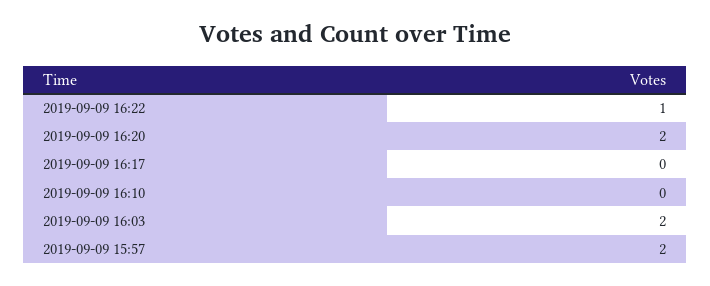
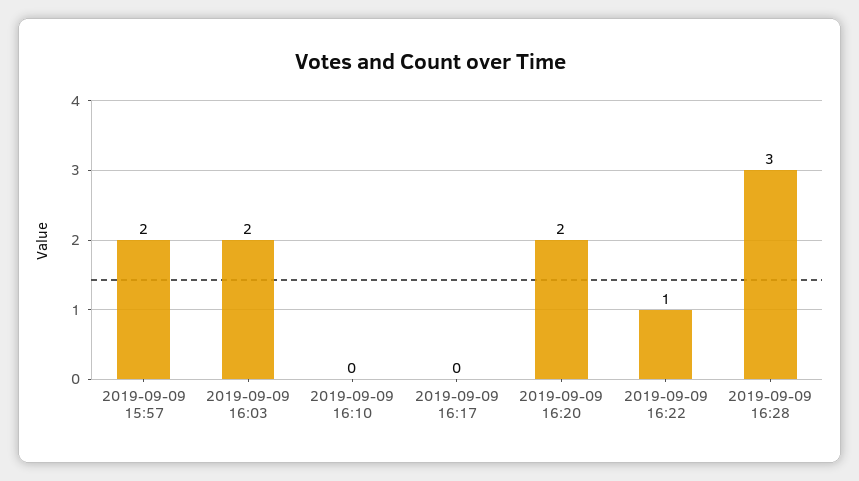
2019-09-09 16:28: none -> 3

